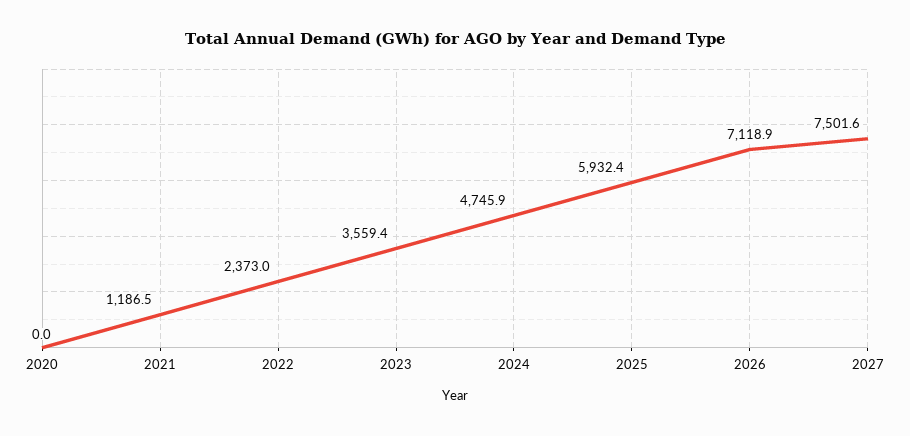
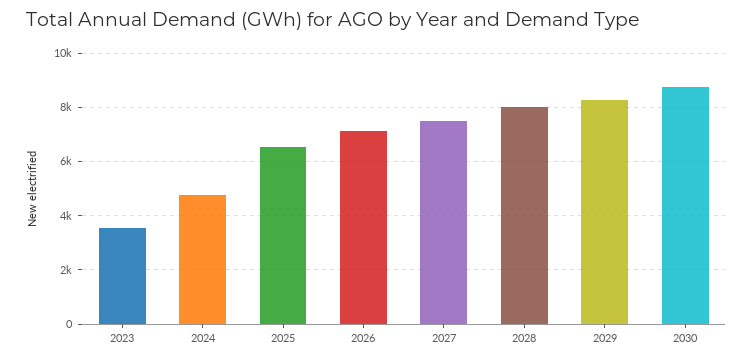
2020: 0 -> none
2021: 1186.5 -> none
2022: 2373 -> none
2025: 5932.4 -> 6500
2028: none -> 8000
2029: none -> 8250
2030: none -> 8750

